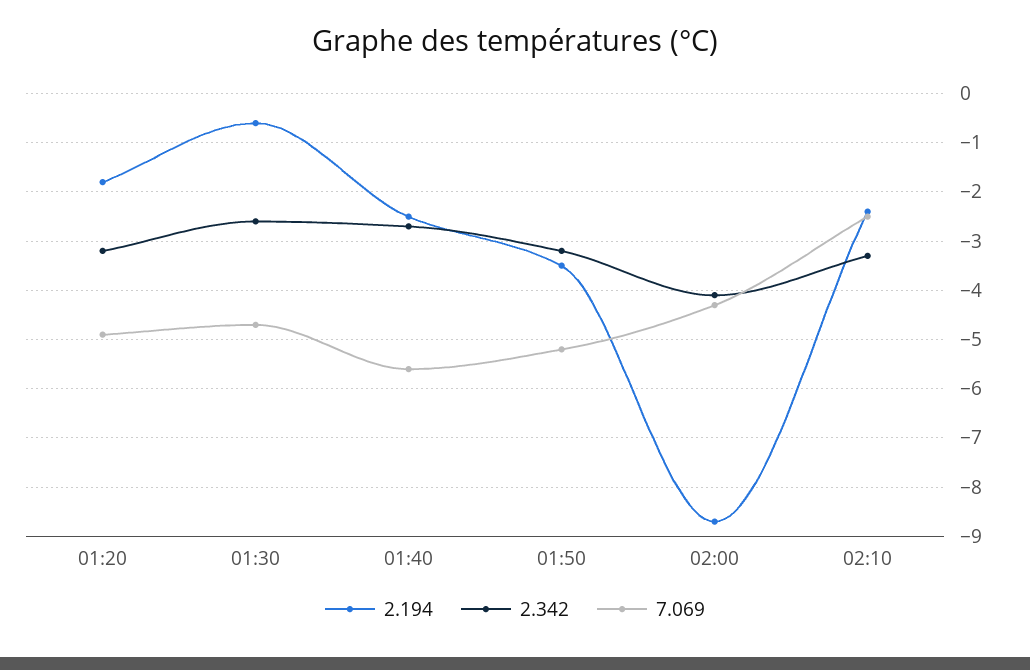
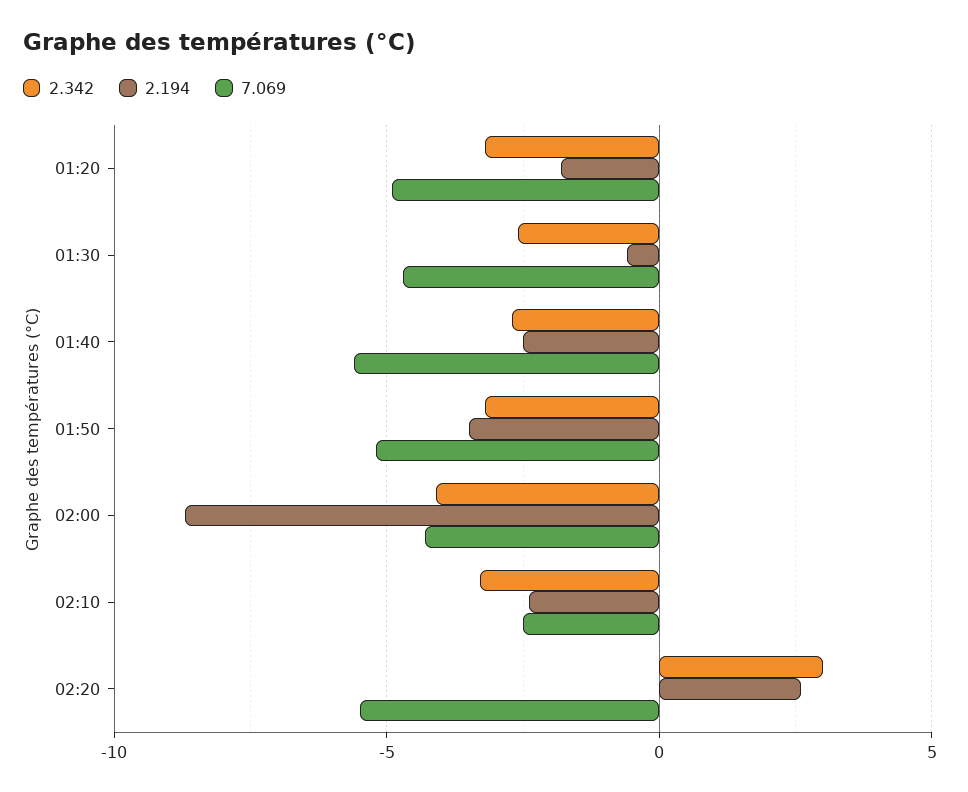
2.342, 02:20: none -> 3
2.194, 02:20: none -> 2.5
7.069, 02:20: none -> -5.5

